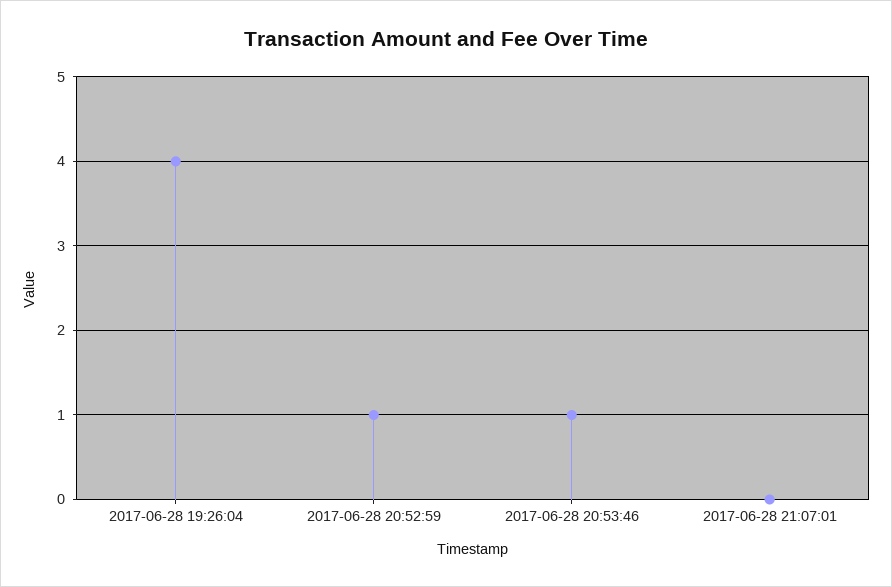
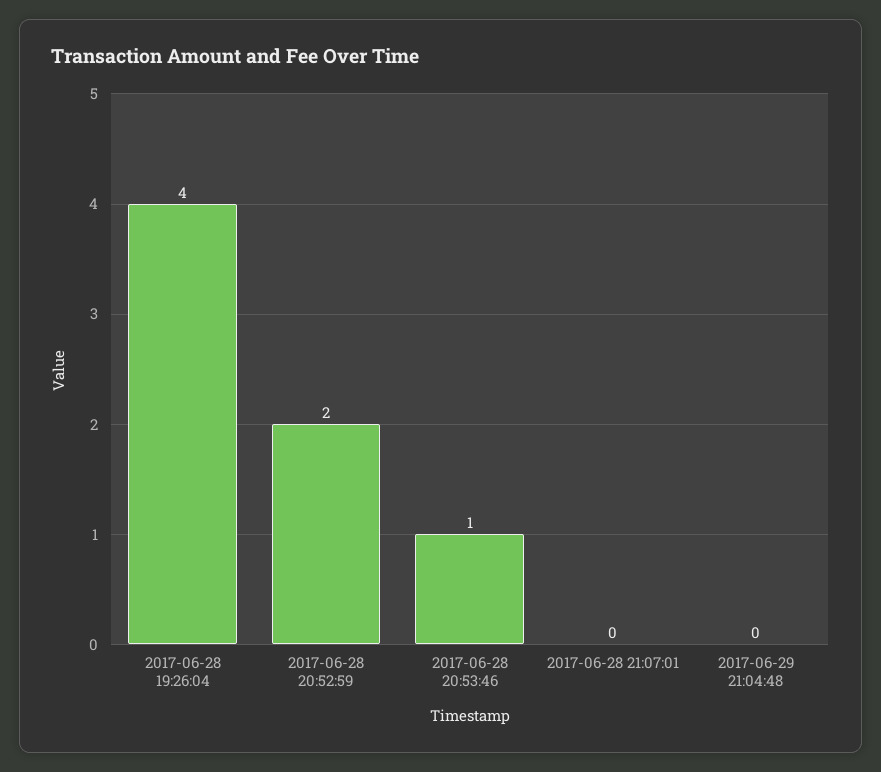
2017-06-28 20:52:59: 1 -> 2
2017-06-29 21:04:48: none -> 0

